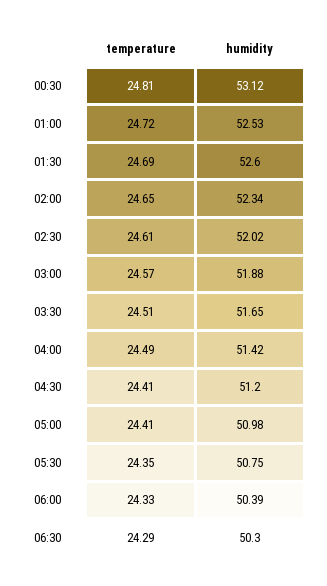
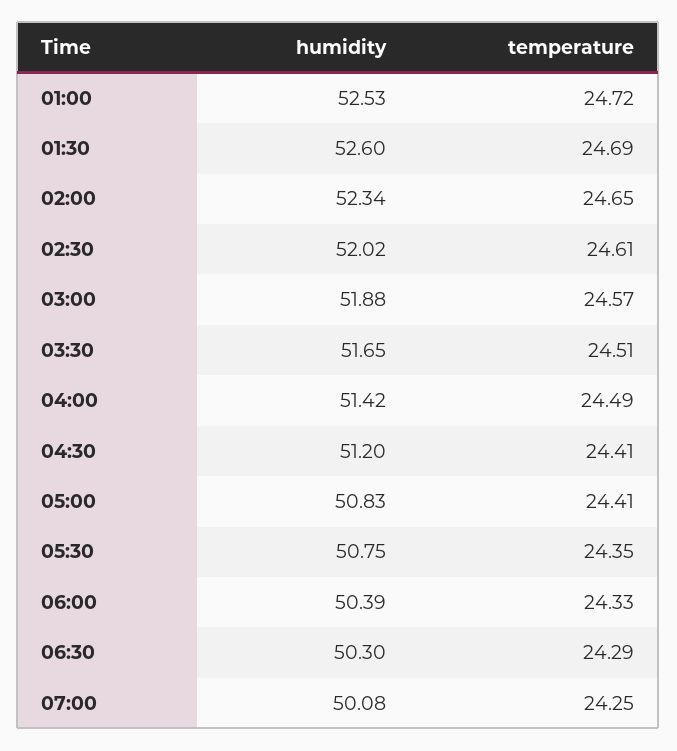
temperature, 00:30: 24.81 -> none
humidity, 00:30: 53.12 -> none
humidity, 05:00: 50.98 -> 50.83
humidity, 07:00: none -> 50.08
temperature, 07:00: none -> 24.25

